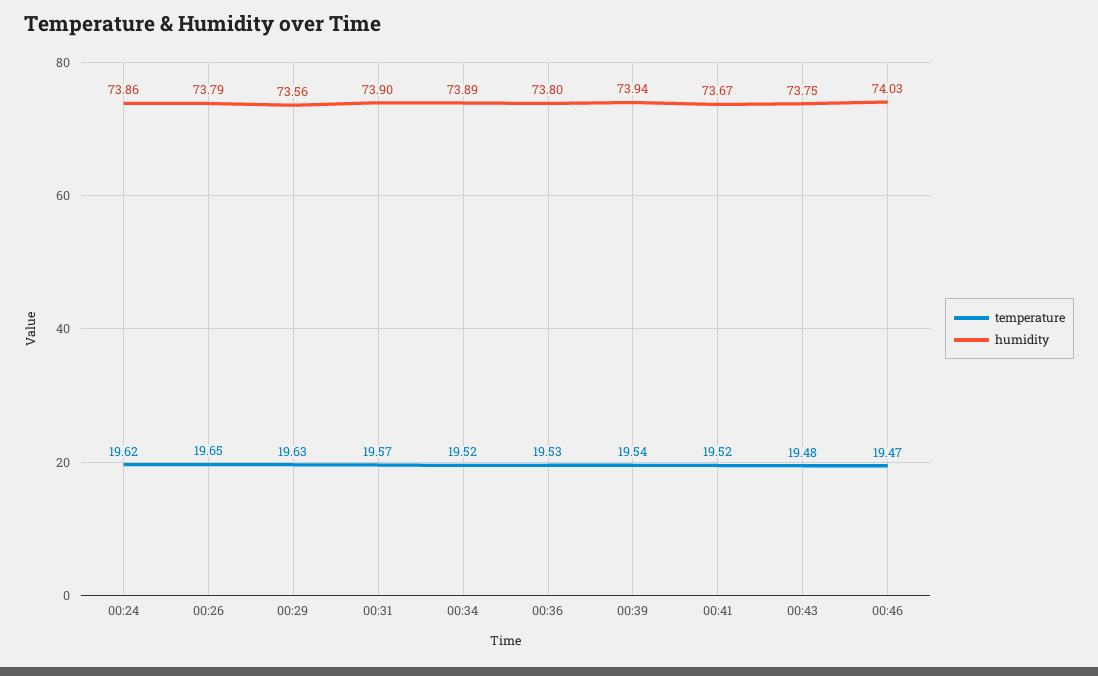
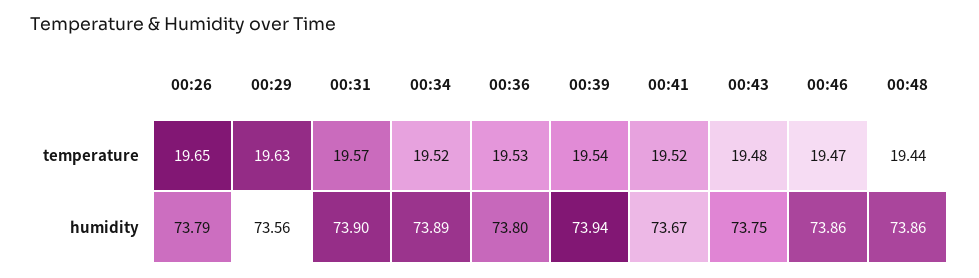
temperature, 00:24: 19.62 -> none
humidity, 00:24: 73.86 -> none
humidity, 00:46: 74.03 -> 73.86
temperature, 00:48: none -> 19.44
humidity, 00:48: none -> 73.86

